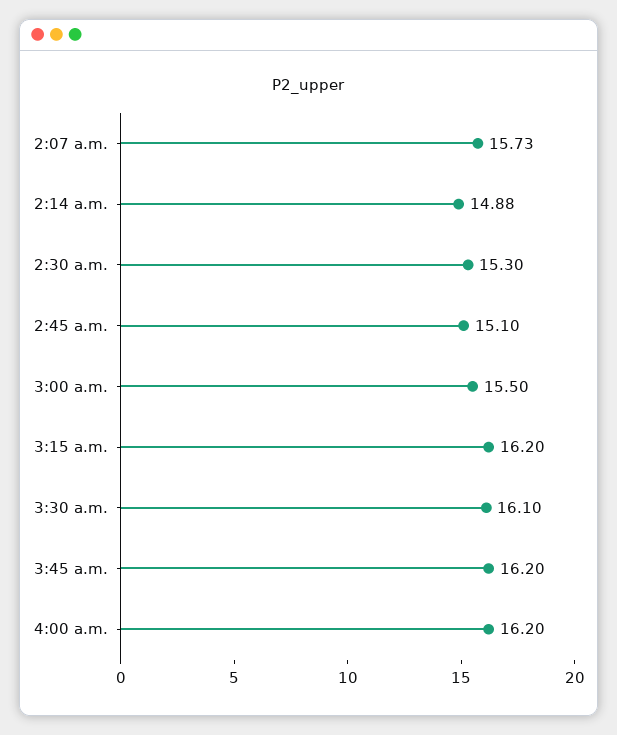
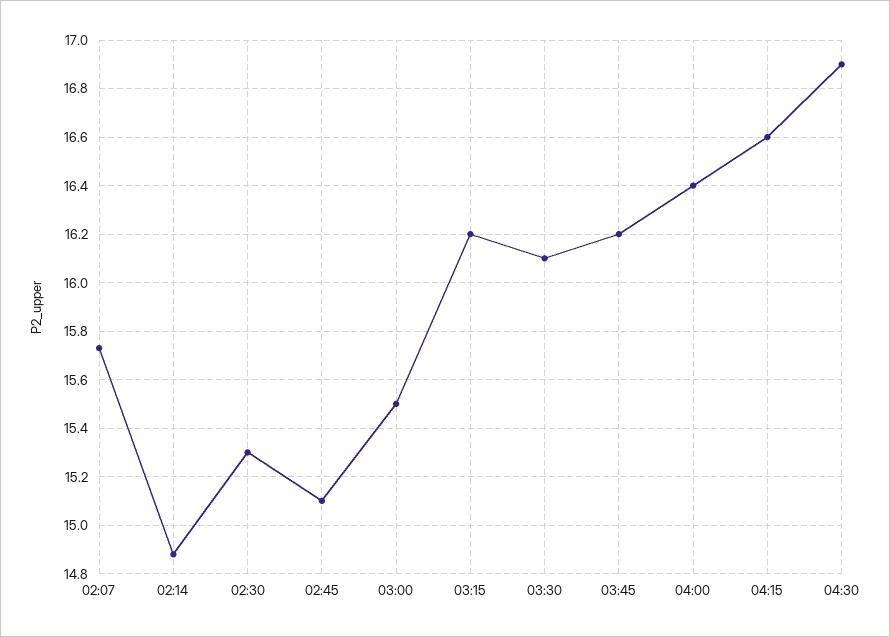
4:00 a.m.: 16.2 -> 16.4
04:15: none -> 16.6
04:30: none -> 16.9

